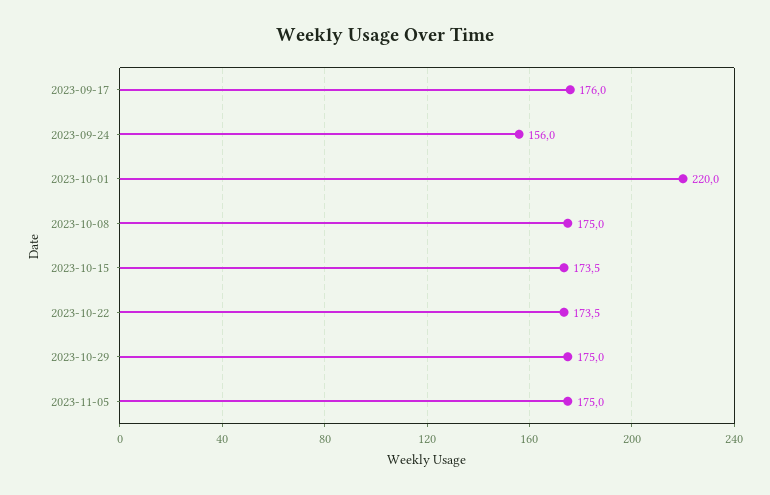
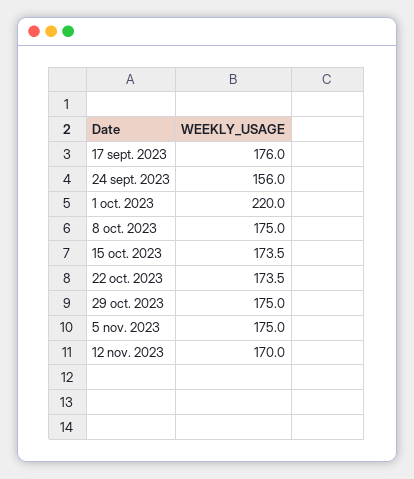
12 nov. 2023: none -> 170

